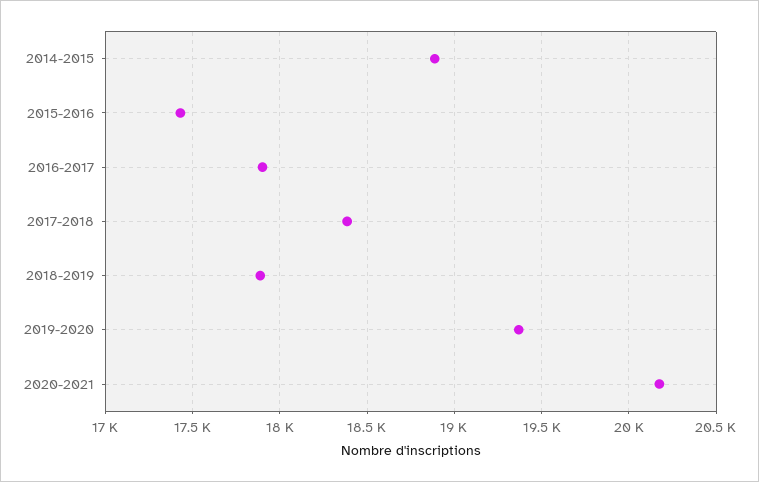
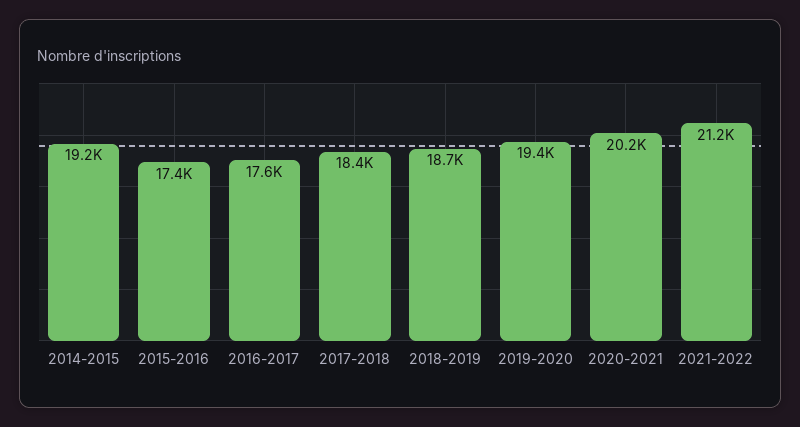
2014-2015: 18900 -> 19200
2016-2017: 17900 -> 17600
2018-2019: 17900 -> 18700
2021-2022: none -> 21200

